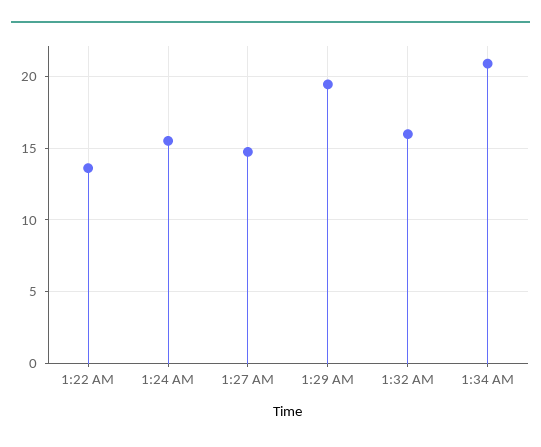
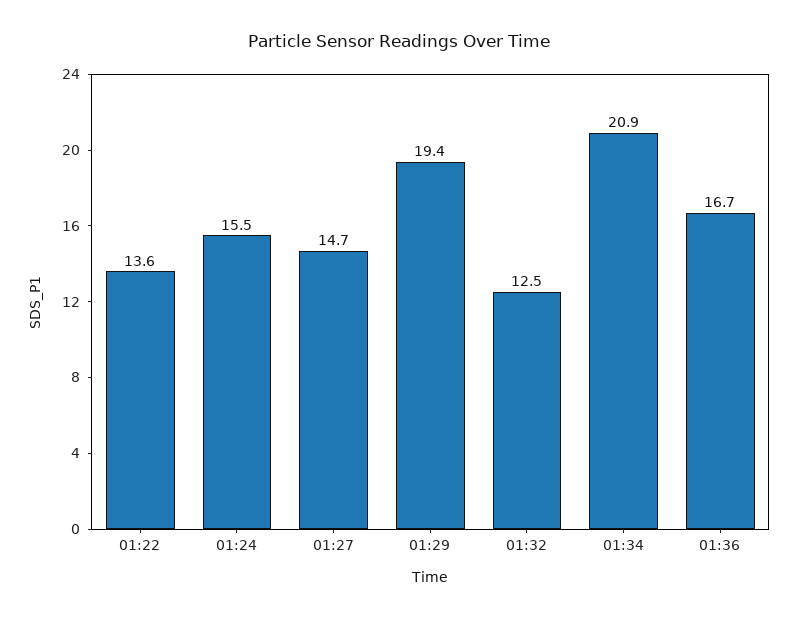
1:32 AM: 16 -> 12.5
01:36: none -> 16.7

